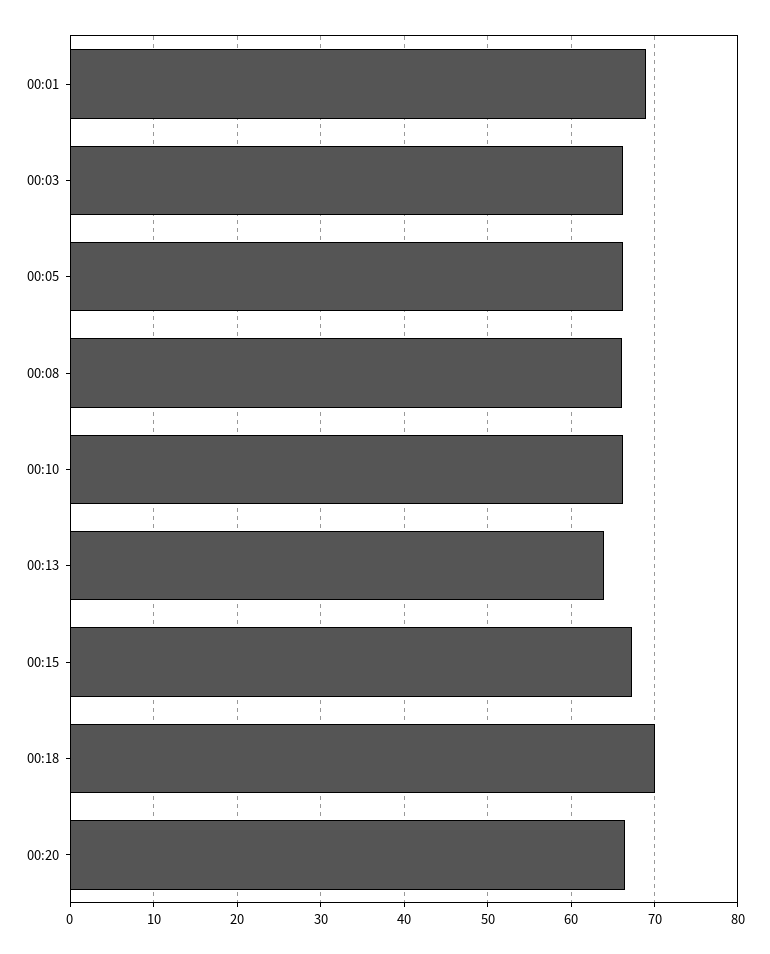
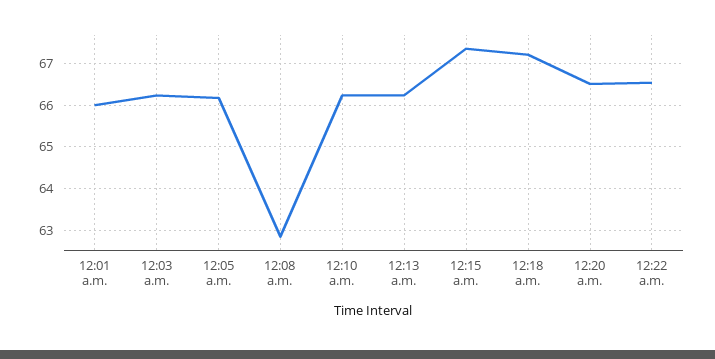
00:01: 69 -> 66
00:08: 66 -> 62.8
00:13: 64 -> 66.2
00:18: 70 -> 67.2
12:22 a.m.: none -> 66.6

